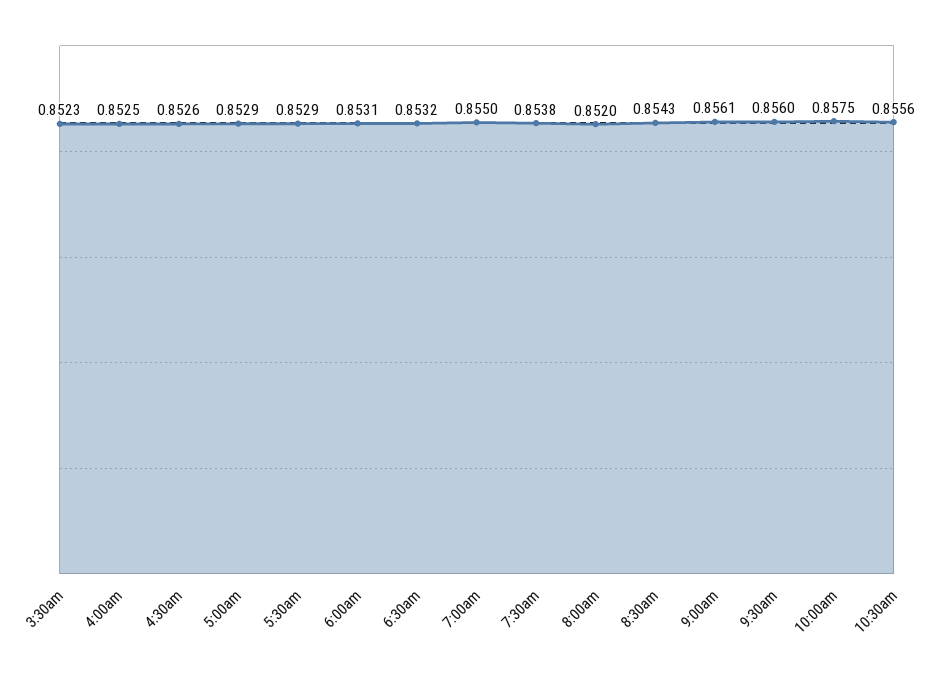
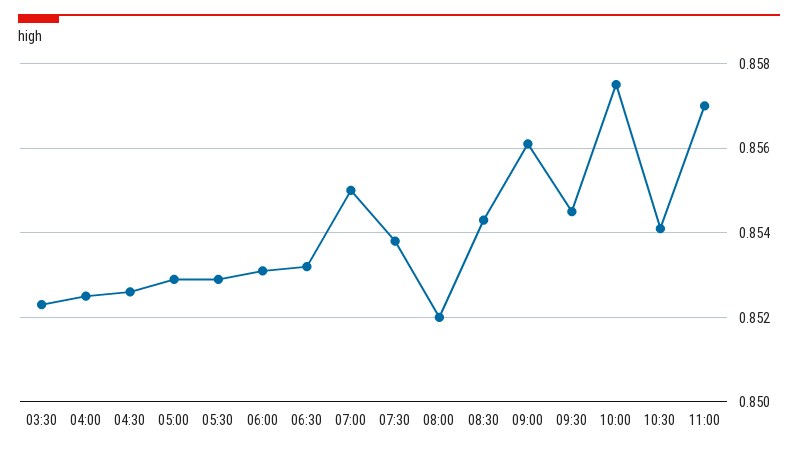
9:30am: 0.856 -> 0.8545
10:30am: 0.8556 -> 0.854
11:00: none -> 0.857

